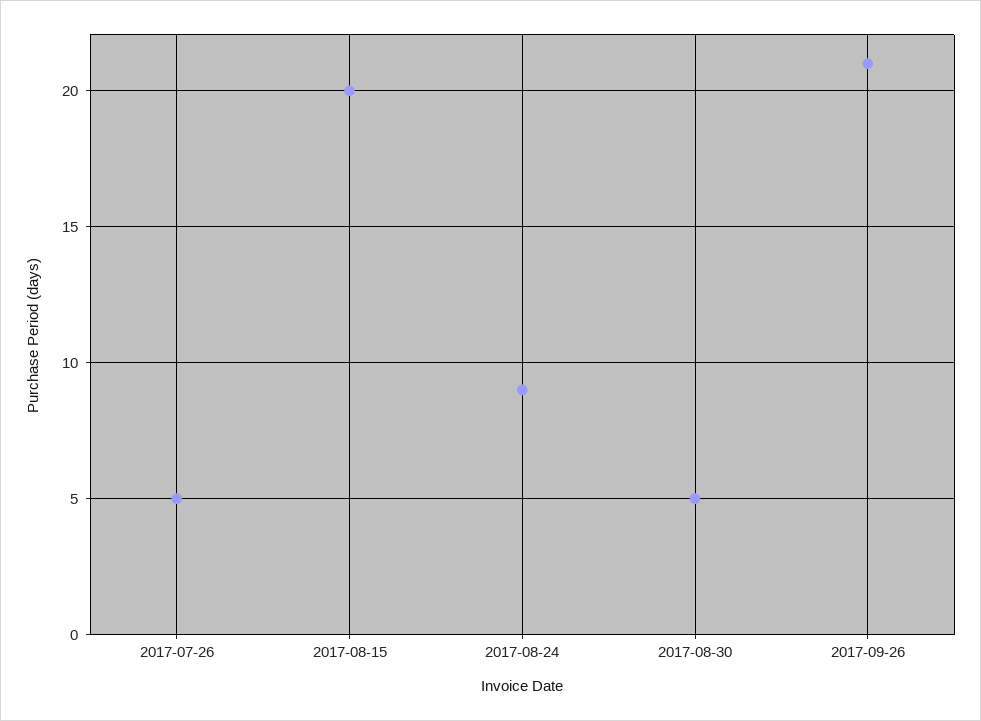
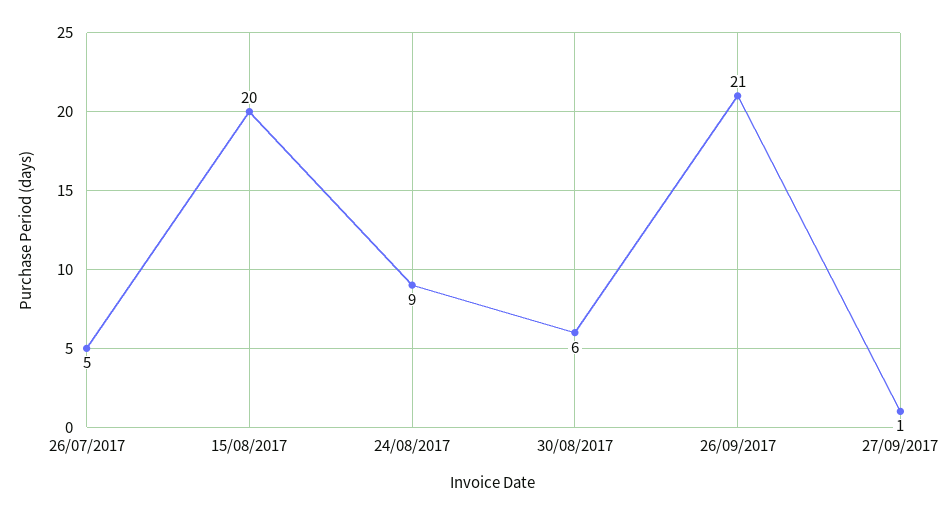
2017-08-30: 5 -> 6
27/09/2017: none -> 1

